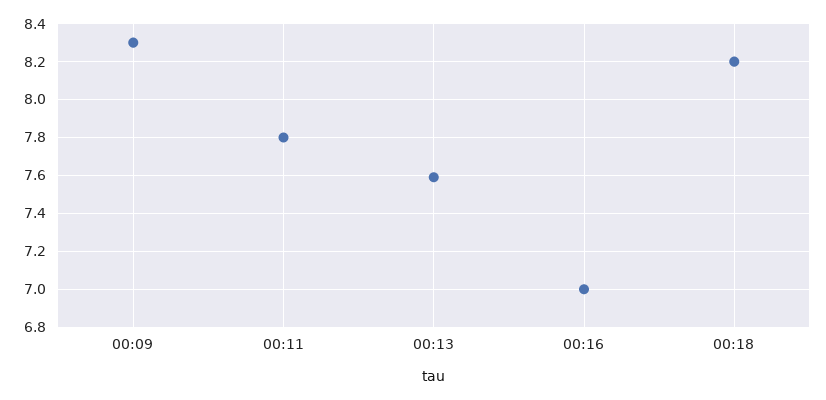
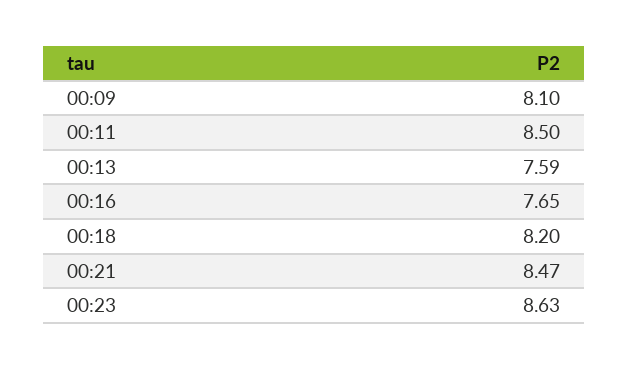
00:09: 8.3 -> 8.1
00:11: 7.8 -> 8.5
00:16: 7 -> 7.65
00:21: none -> 8.47
00:23: none -> 8.63

